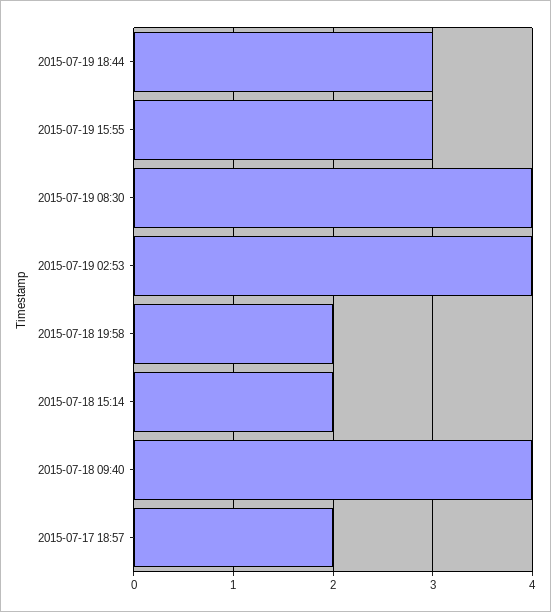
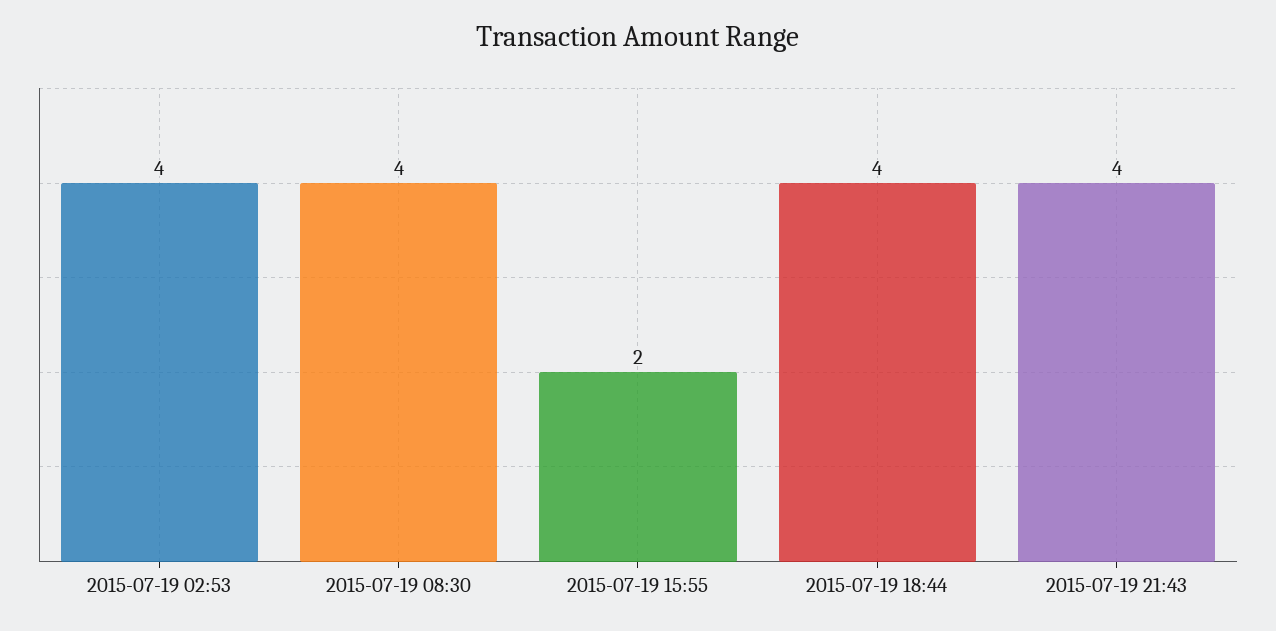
2015-07-19 18:44: 3 -> 4
2015-07-19 15:55: 3 -> 2
2015-07-18 19:58: 2 -> none
2015-07-18 15:14: 2 -> none
2015-07-18 09:40: 4 -> none
2015-07-17 18:57: 2 -> none
2015-07-19 21:43: none -> 4

